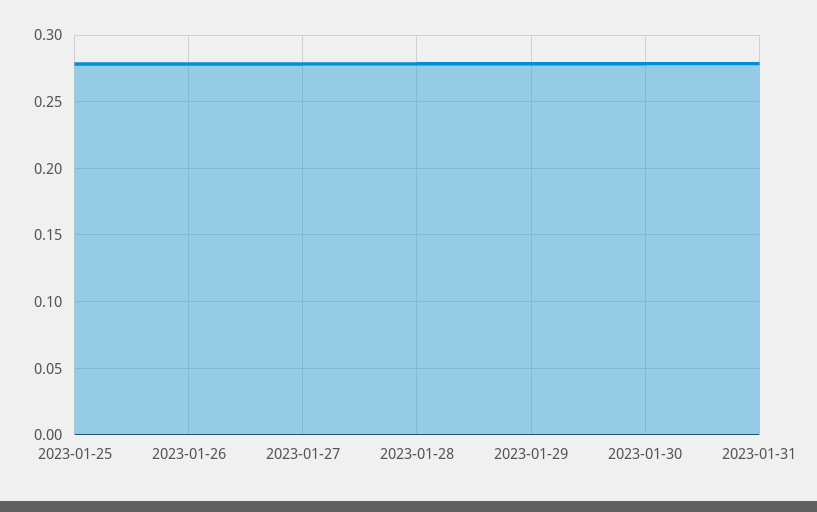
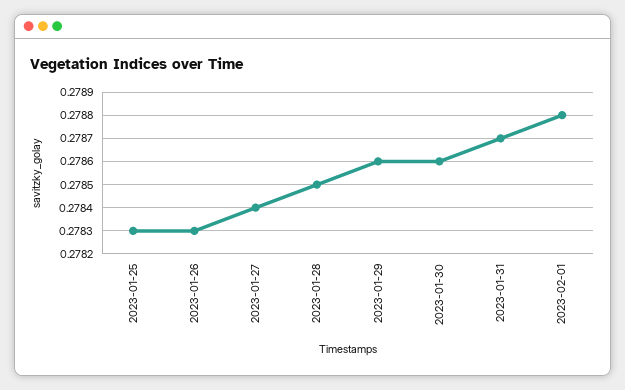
2023-02-01: none -> 0.2788

